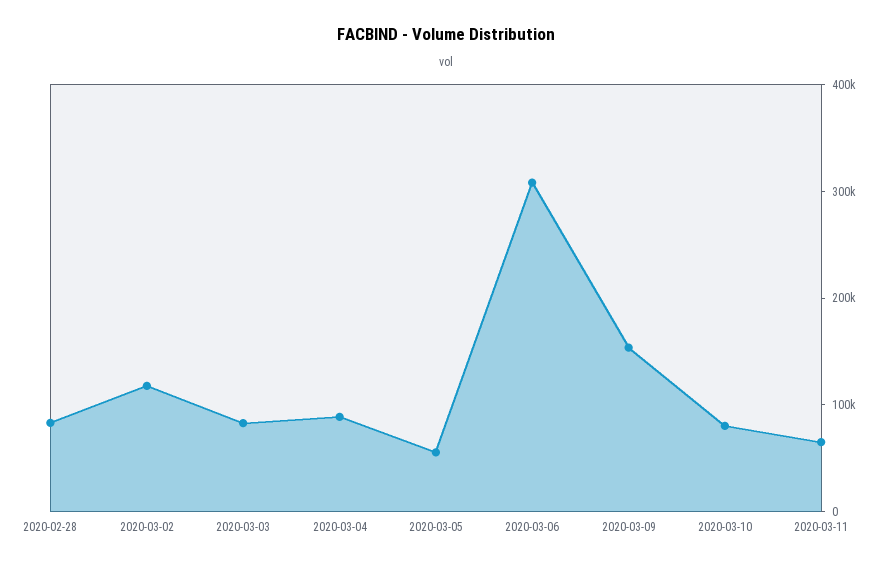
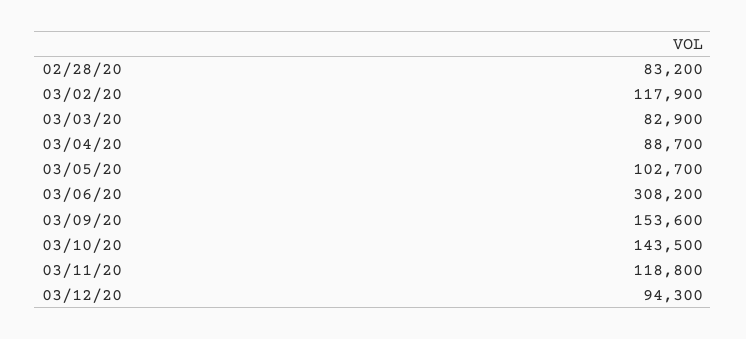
2020-03-05: 60000 -> 102700
2020-03-10: 80000 -> 143500
2020-03-11: 60000 -> 118800
03/12/20: none -> 94300

